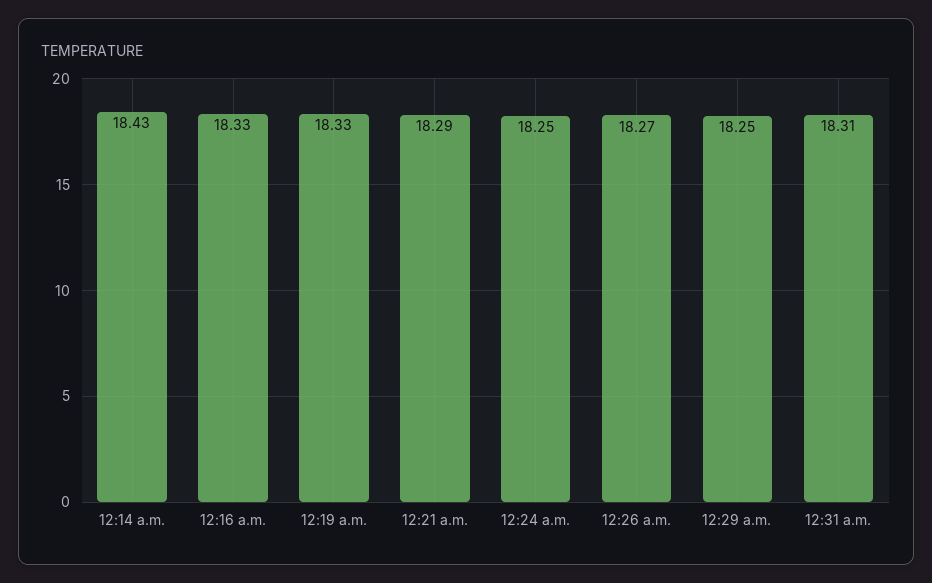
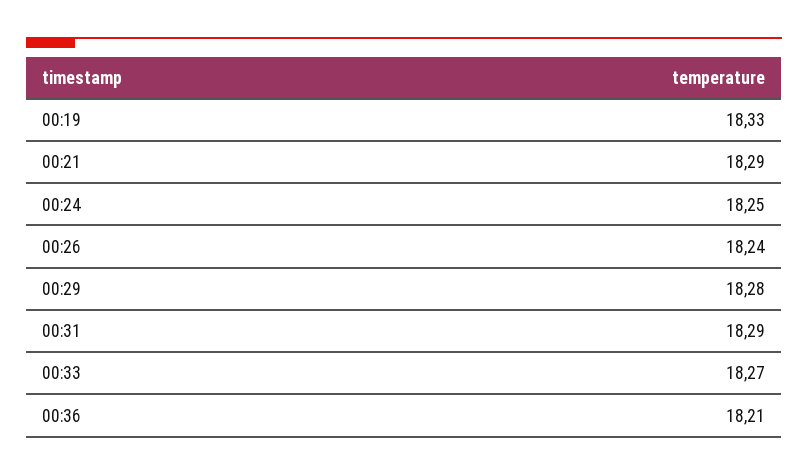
12:14 a.m.: 18.43 -> none
12:16 a.m.: 18.33 -> none
12:26 a.m.: 18.27 -> 18.24
12:29 a.m.: 18.25 -> 18.28
12:31 a.m.: 18.31 -> 18.29
00:33: none -> 18.27
00:36: none -> 18.21

